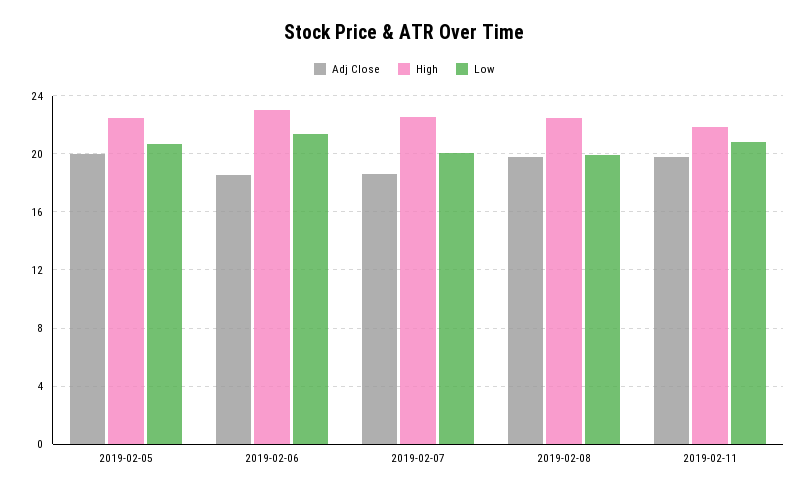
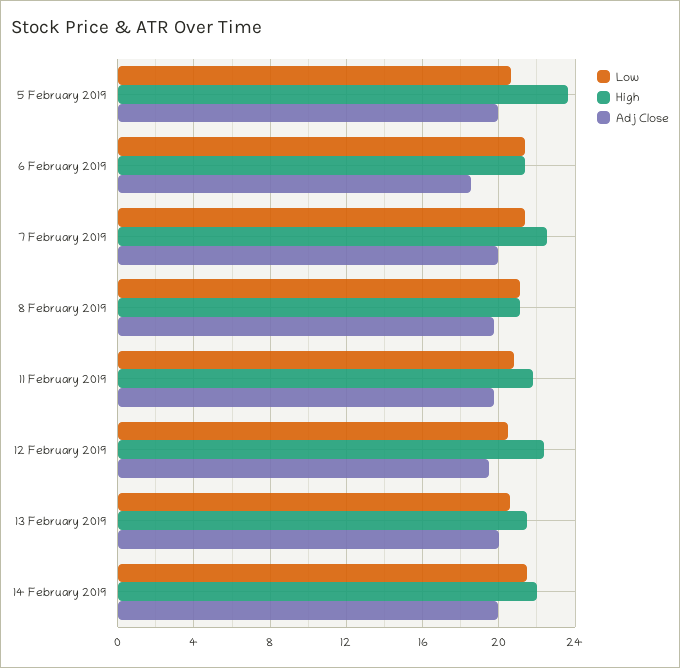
High, 2019-02-05: 22.5 -> 23.5
High, 2019-02-06: 23 -> 21.5
Adj Close, 2019-02-07: 18.5 -> 20
Low, 2019-02-07: 20 -> 21.5
High, 2019-02-08: 22.5 -> 21
Low, 2019-02-08: 20 -> 21
Low, 12 February 2019: none -> 20.5
High, 12 February 2019: none -> 22.5
Adj Close, 12 February 2019: none -> 19.5
Low, 13 February 2019: none -> 20.5
High, 13 February 2019: none -> 21.5
Adj Close, 13 February 2019: none -> 20
Low, 14 February 2019: none -> 21.5
High, 14 February 2019: none -> 22
Adj Close, 14 February 2019: none -> 20

